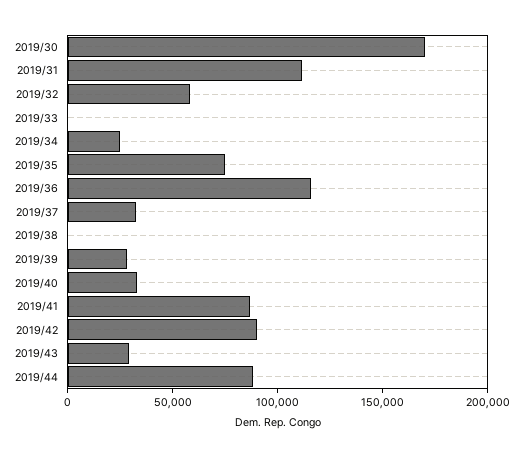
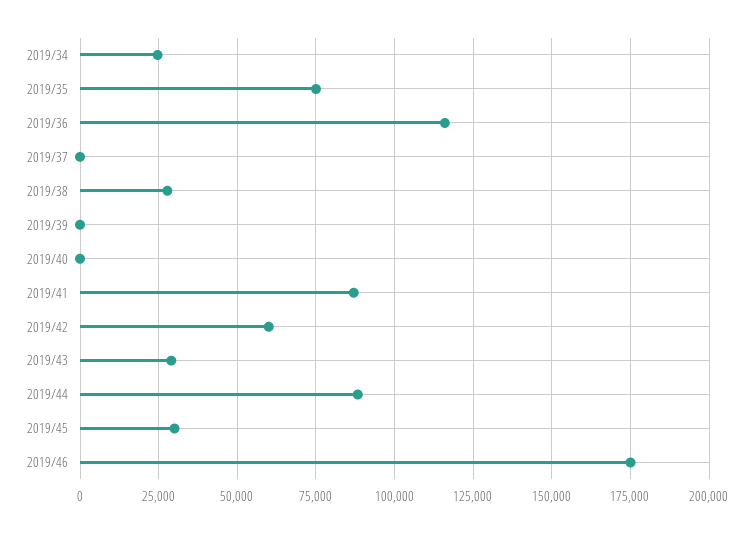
2019/30: 170000 -> none
2019/31: 110000 -> none
2019/32: 60000 -> none
2019/33: 0 -> none
2019/37: 30000 -> 0
2019/38: 0 -> 27500
2019/39: 30000 -> 0
2019/40: 30000 -> 0
2019/42: 90000 -> 60000
2019/45: none -> 30000
2019/46: none -> 175000

